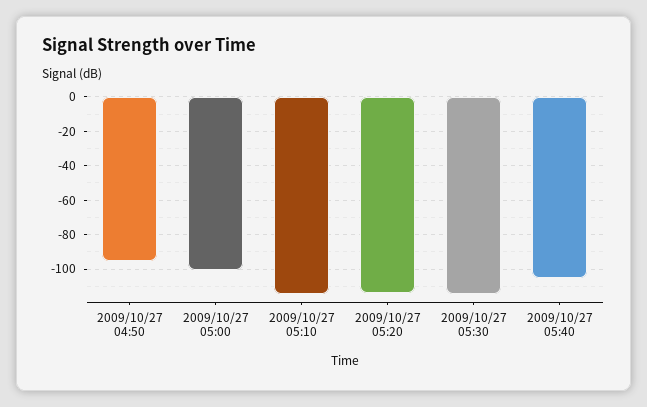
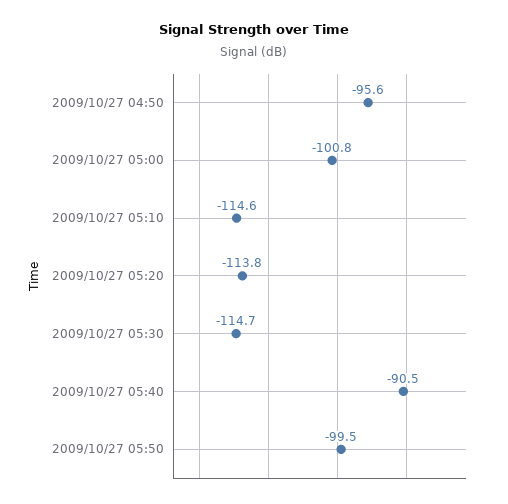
2009/10/27 05:40: -105 -> -90.5
2009/10/27 05:50: none -> -99.5

